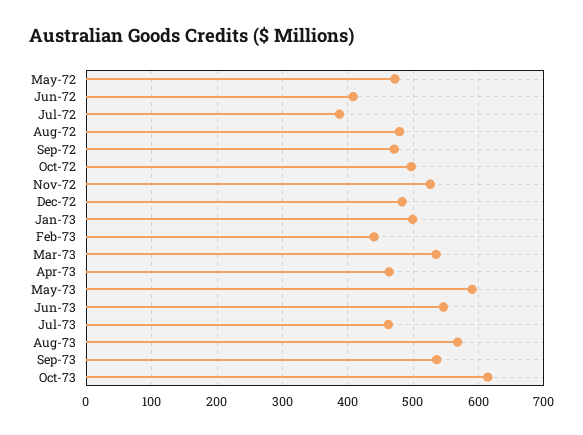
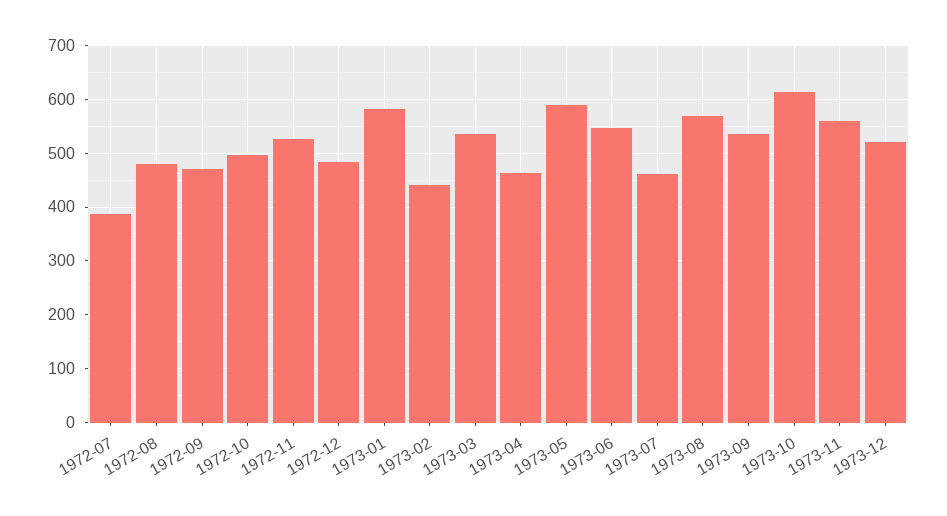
May-72: 470 -> none
Jun-72: 410 -> none
Jan-73: 500 -> 580
1973-11: none -> 560
1973-12: none -> 520

